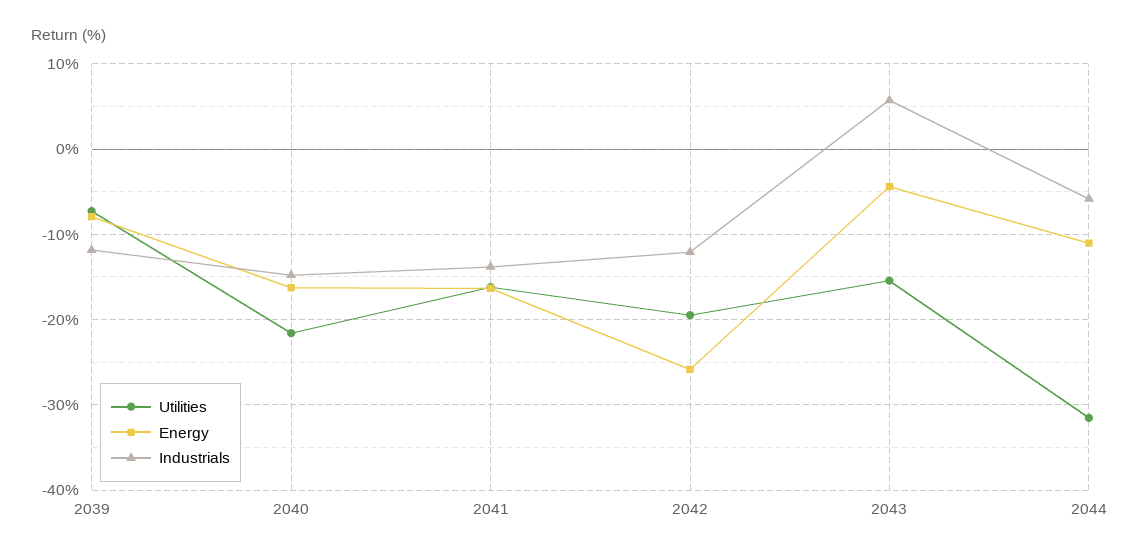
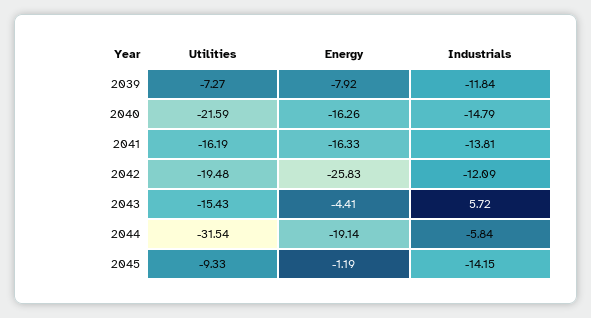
Energy, 2044: -11 -> -19.14
Utilities, 2045: none -> -9.33
Energy, 2045: none -> -1.19
Industrials, 2045: none -> -14.15

